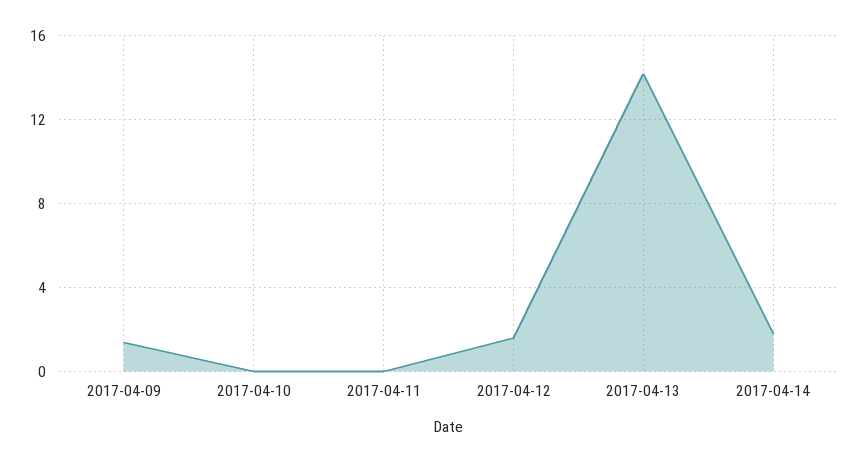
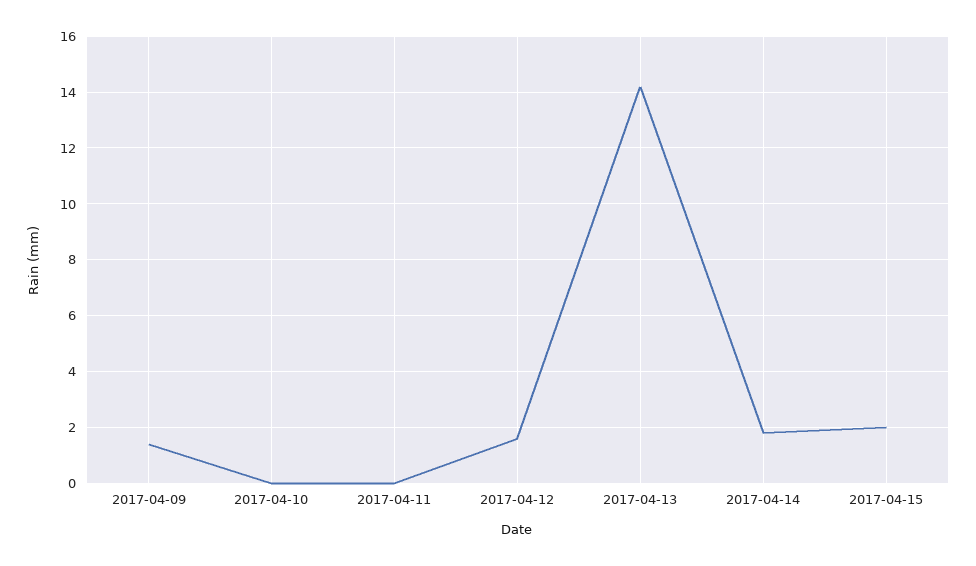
2017-04-15: none -> 2

